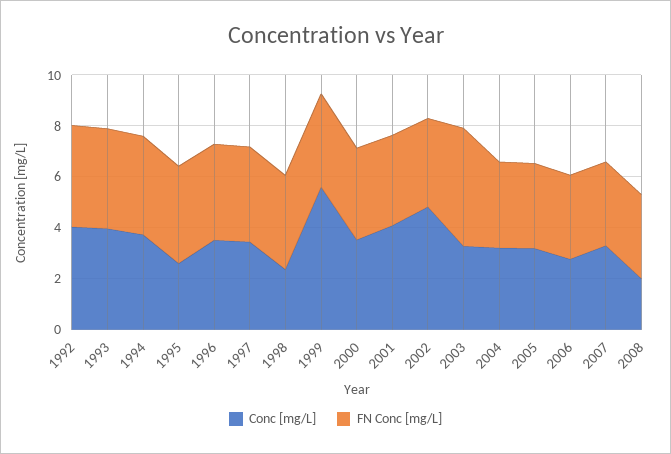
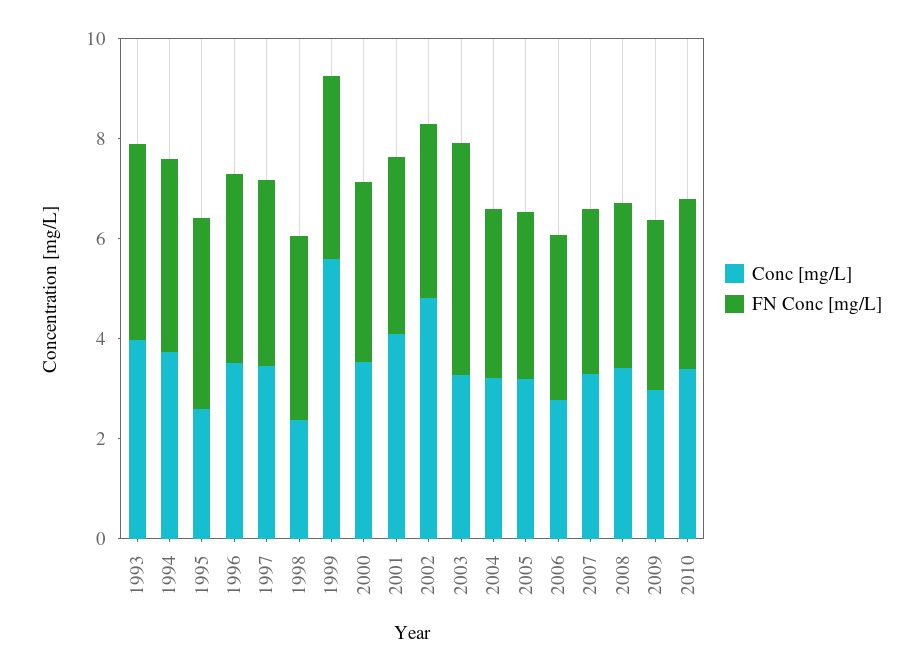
Conc [mg/L], 1992: 4 -> none
FN Conc [mg/L], 1992: 4 -> none
Conc [mg/L], 2008: 2 -> 3.5
Conc [mg/L], 2009: none -> 3
FN Conc [mg/L], 2009: none -> 3.5
Conc [mg/L], 2010: none -> 3.5
FN Conc [mg/L], 2010: none -> 3.5

